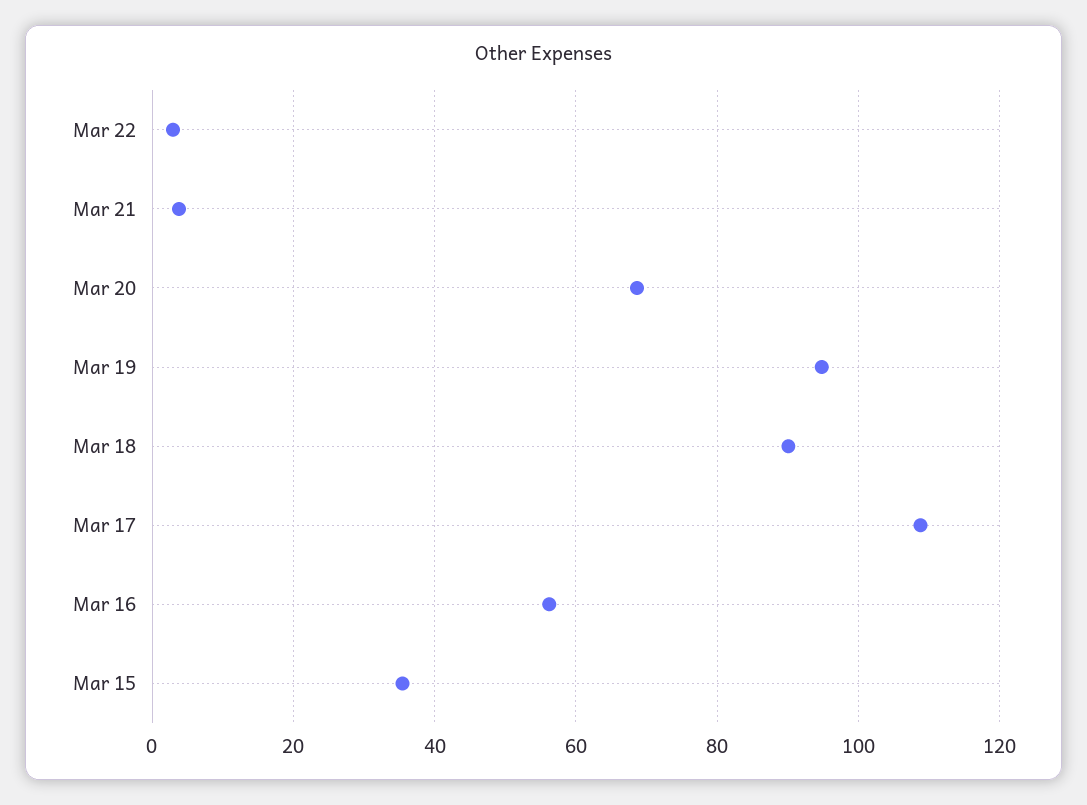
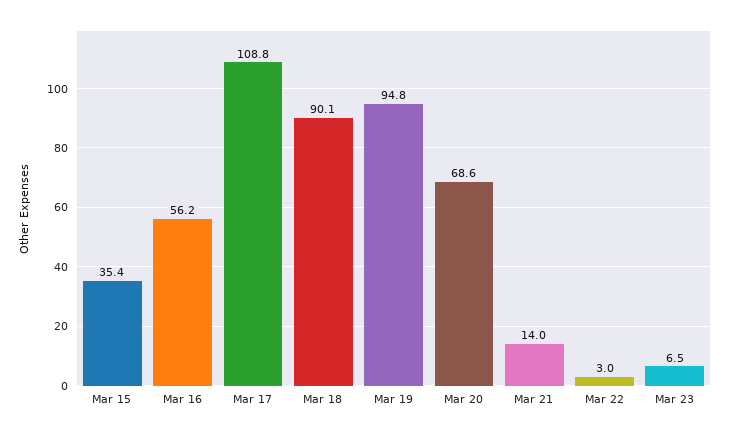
Mar 21: 4 -> 14
Mar 23: none -> 6.5

